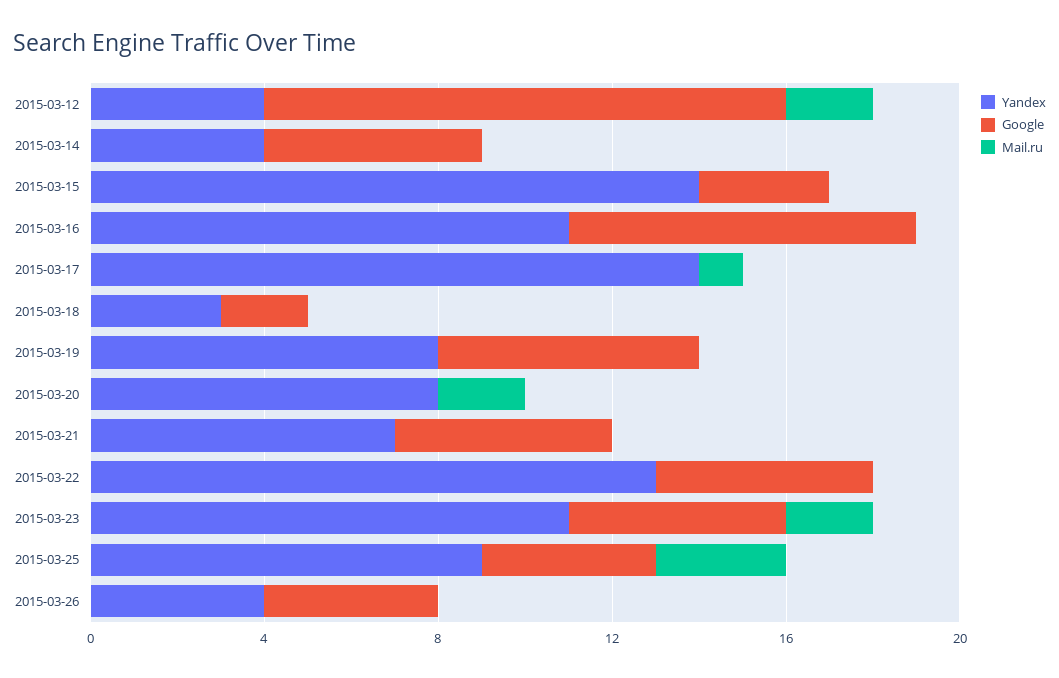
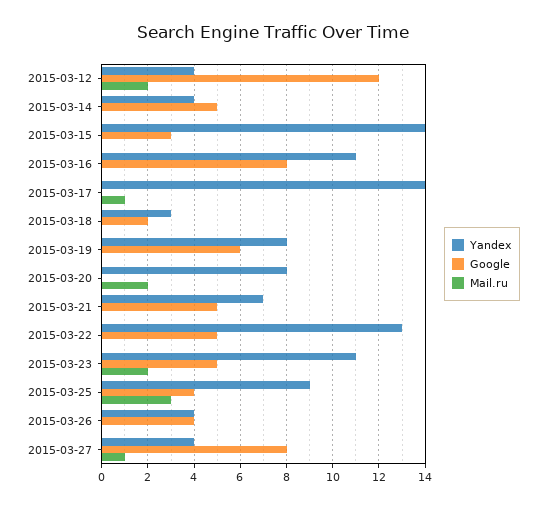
Yandex, 2015-03-27: none -> 4
Google, 2015-03-27: none -> 8
Mail.ru, 2015-03-27: none -> 1

